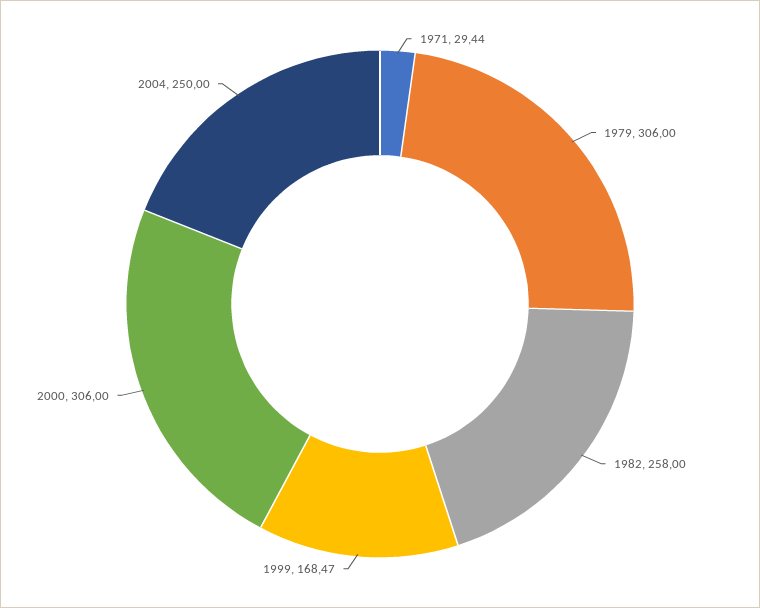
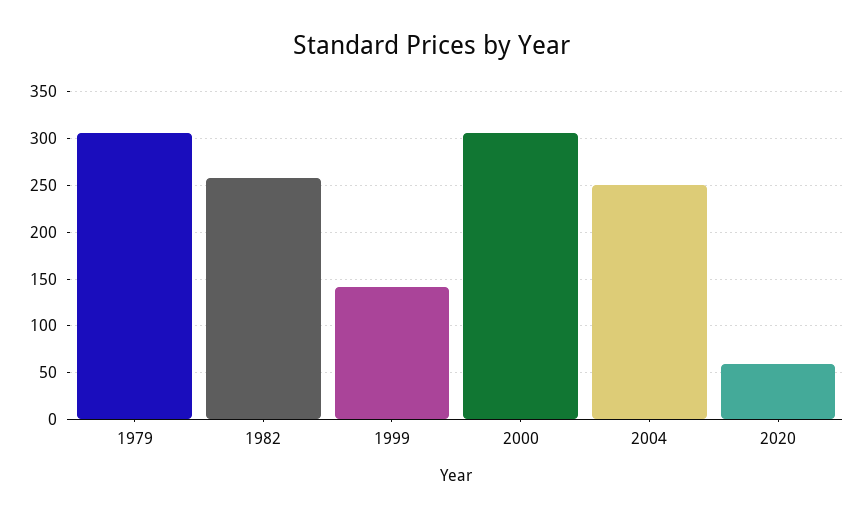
1971: 29.44 -> none
1999: 168.47 -> 140
2020: none -> 60

